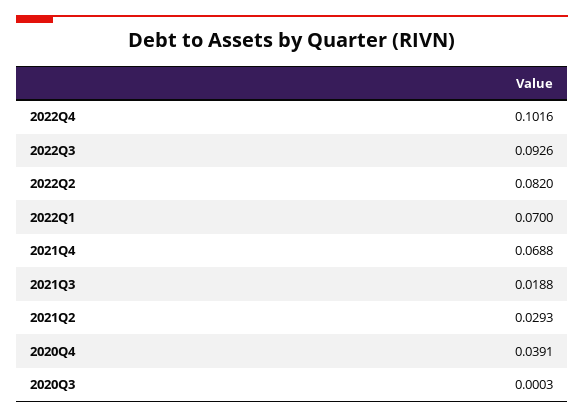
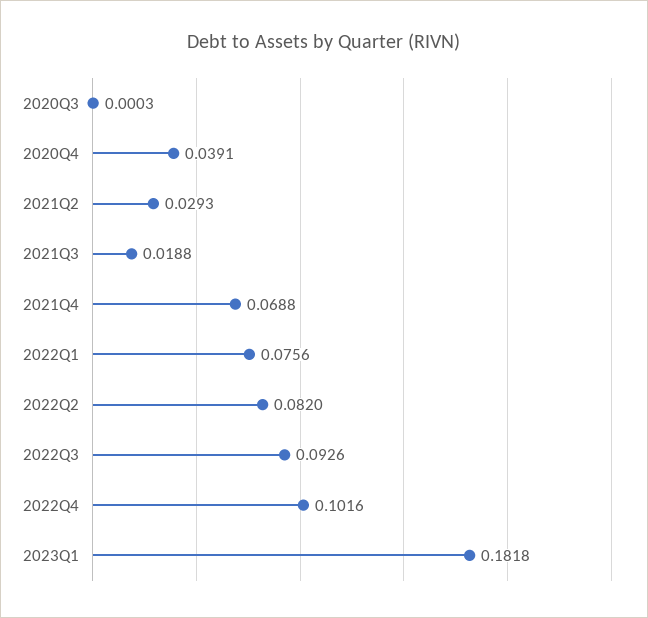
2022Q1: 0.07 -> 0.0756
2023Q1: none -> 0.1818

